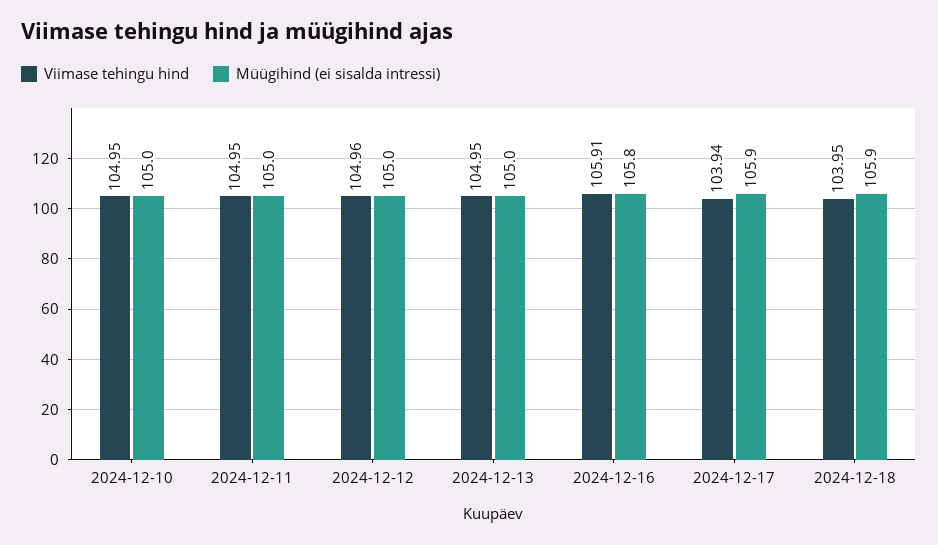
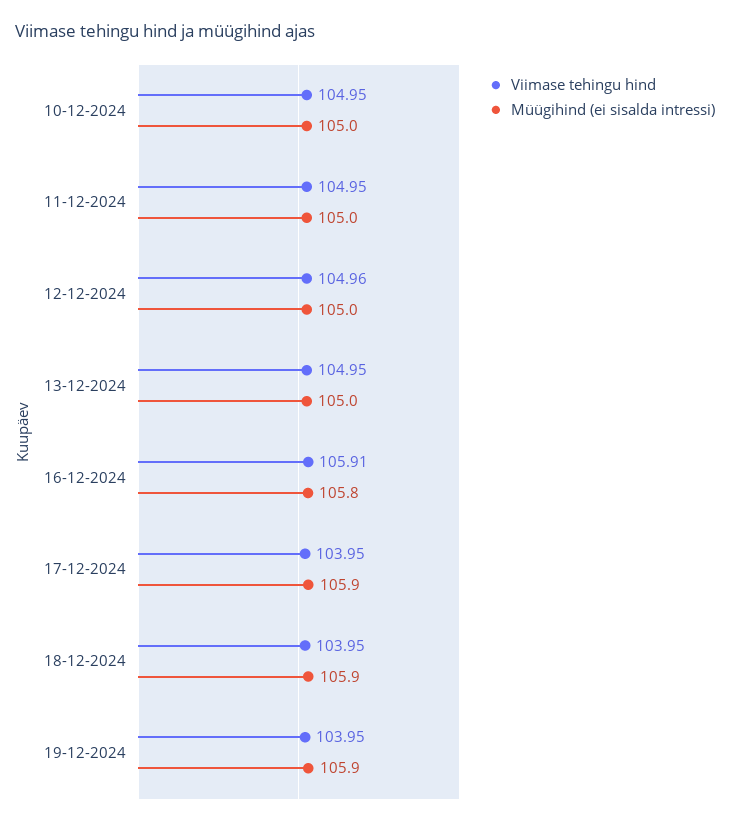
Viimase tehingu hind, 2024-12-17: 103.94 -> 103.95
Viimase tehingu hind, 19-12-2024: none -> 103.95
Müügihind (ei sisalda intressi), 19-12-2024: none -> 105.9

